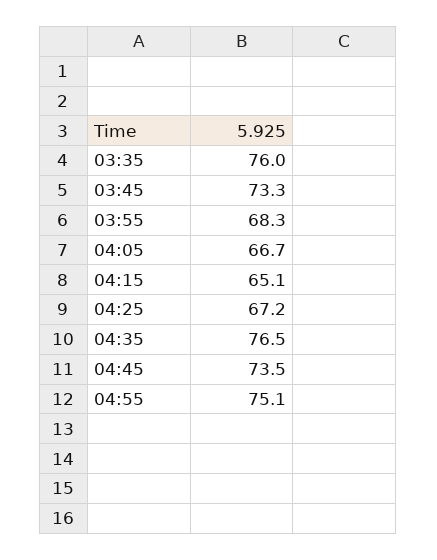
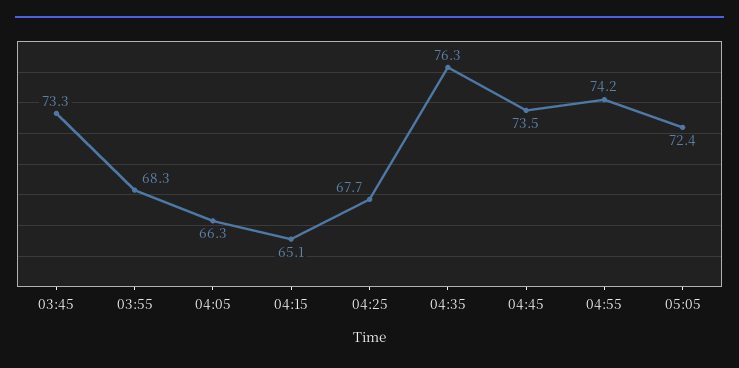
03:35: 76 -> none
04:05: 66.7 -> 66.3
04:25: 67.2 -> 67.7
04:35: 76.5 -> 76.3
04:55: 75.1 -> 74.2
05:05: none -> 72.4

